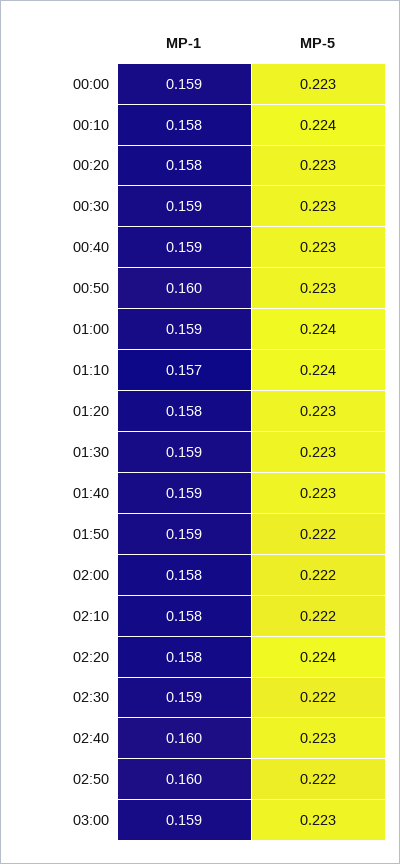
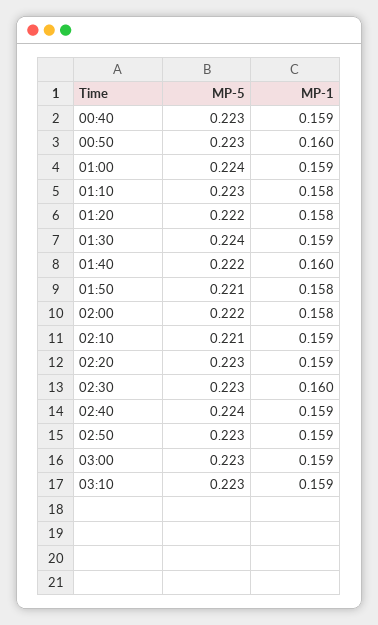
MP-1, 00:00: 0.159 -> none
MP-5, 00:00: 0.223 -> none
MP-1, 00:10: 0.158 -> none
MP-5, 00:10: 0.224 -> none
MP-1, 00:20: 0.158 -> none
MP-5, 00:20: 0.223 -> none
MP-1, 00:30: 0.159 -> none
MP-5, 00:30: 0.223 -> none
MP-1, 01:10: 0.157 -> 0.158
MP-5, 01:10: 0.224 -> 0.223
MP-5, 01:20: 0.223 -> 0.222
MP-5, 01:30: 0.223 -> 0.224
MP-1, 01:40: 0.159 -> 0.16
MP-5, 01:40: 0.223 -> 0.222
MP-1, 01:50: 0.159 -> 0.158
MP-5, 01:50: 0.222 -> 0.221
MP-1, 02:10: 0.158 -> 0.159
MP-5, 02:10: 0.222 -> 0.221
MP-1, 02:20: 0.158 -> 0.159
MP-5, 02:20: 0.224 -> 0.223
MP-1, 02:30: 0.159 -> 0.16
MP-5, 02:30: 0.222 -> 0.223
MP-1, 02:40: 0.16 -> 0.159
MP-5, 02:40: 0.223 -> 0.224
MP-1, 02:50: 0.16 -> 0.159
MP-5, 02:50: 0.222 -> 0.223
MP-5, 03:10: none -> 0.223
MP-1, 03:10: none -> 0.159

